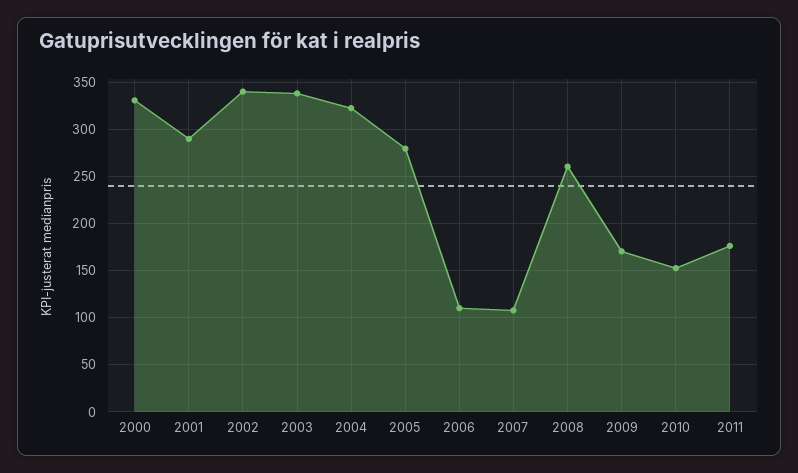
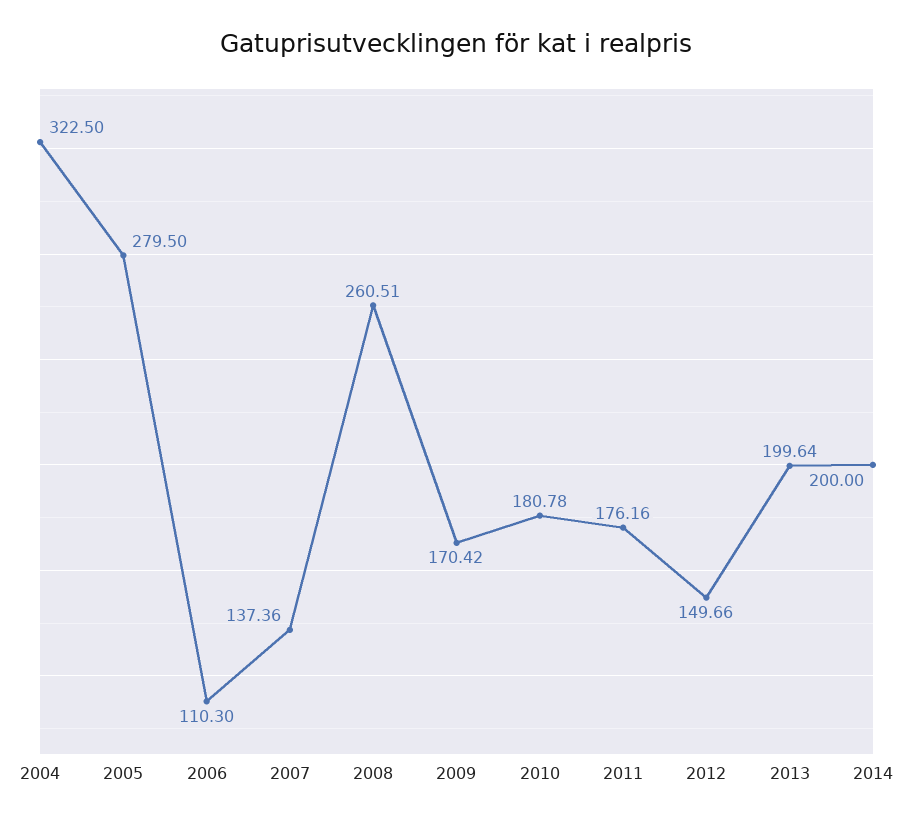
2000: 330 -> none
2001: 290 -> none
2002: 340 -> none
2003: 340 -> none
2007: 110 -> 137.36
2010: 150 -> 180.78
2012: none -> 149.66
2013: none -> 199.64
2014: none -> 200

